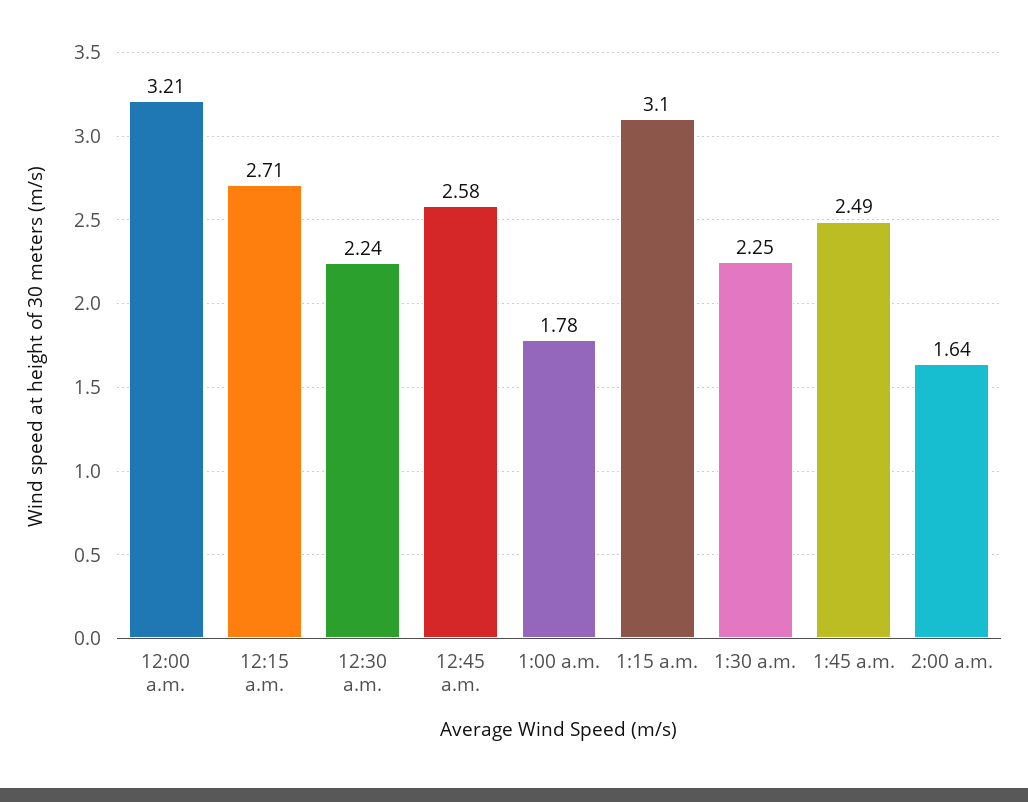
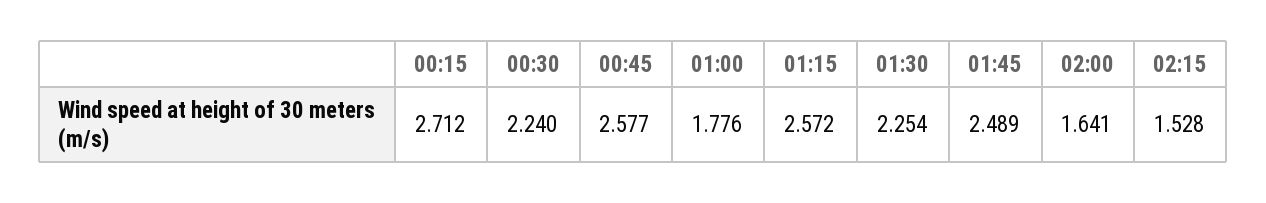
12:00 a.m.: 3.21 -> none
1:15 a.m.: 3.1 -> 2.572
02:15: none -> 1.528

